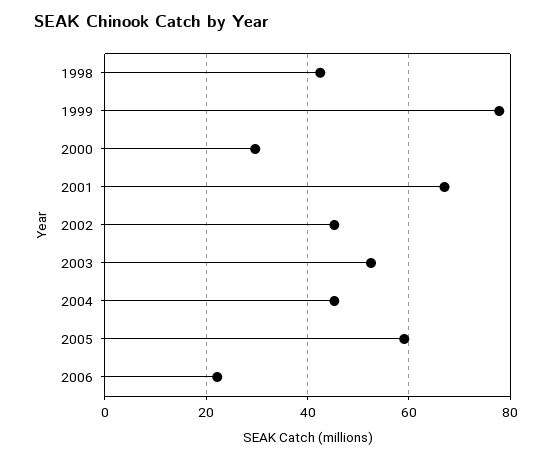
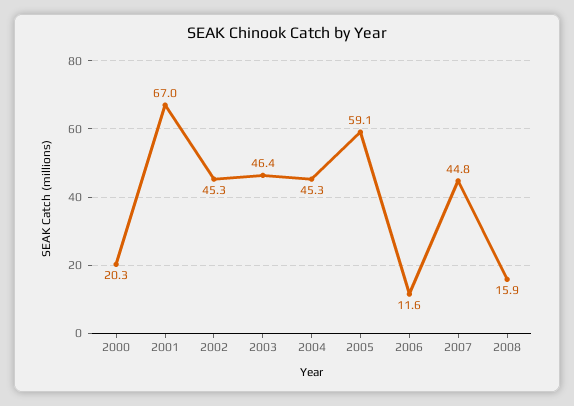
1998: 42 -> none
1999: 78 -> none
2000: 30 -> 20.3
2003: 52 -> 46.4
2006: 22 -> 11.6
2007: none -> 44.8
2008: none -> 15.9

